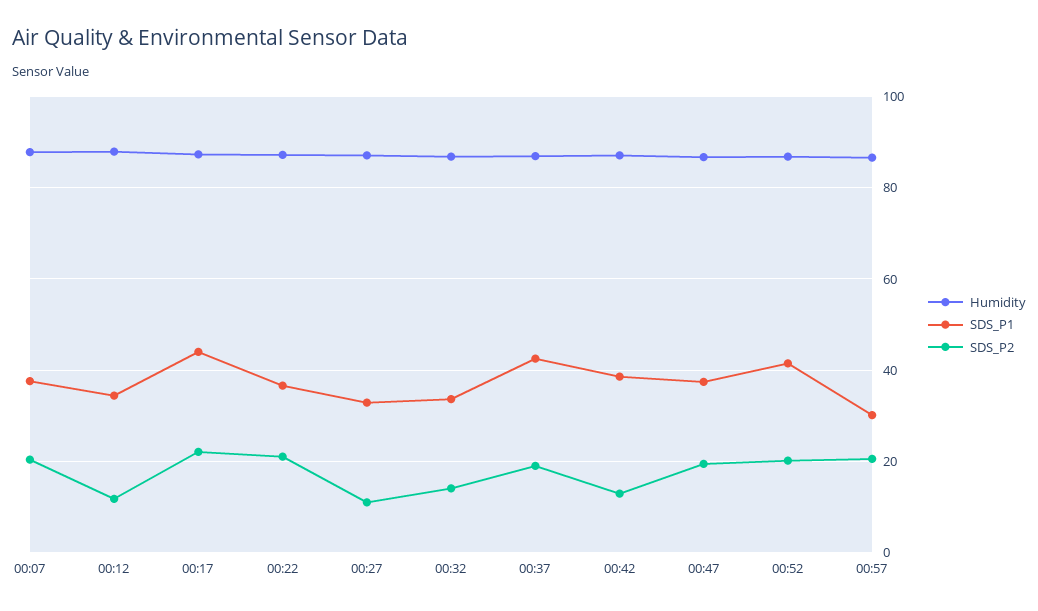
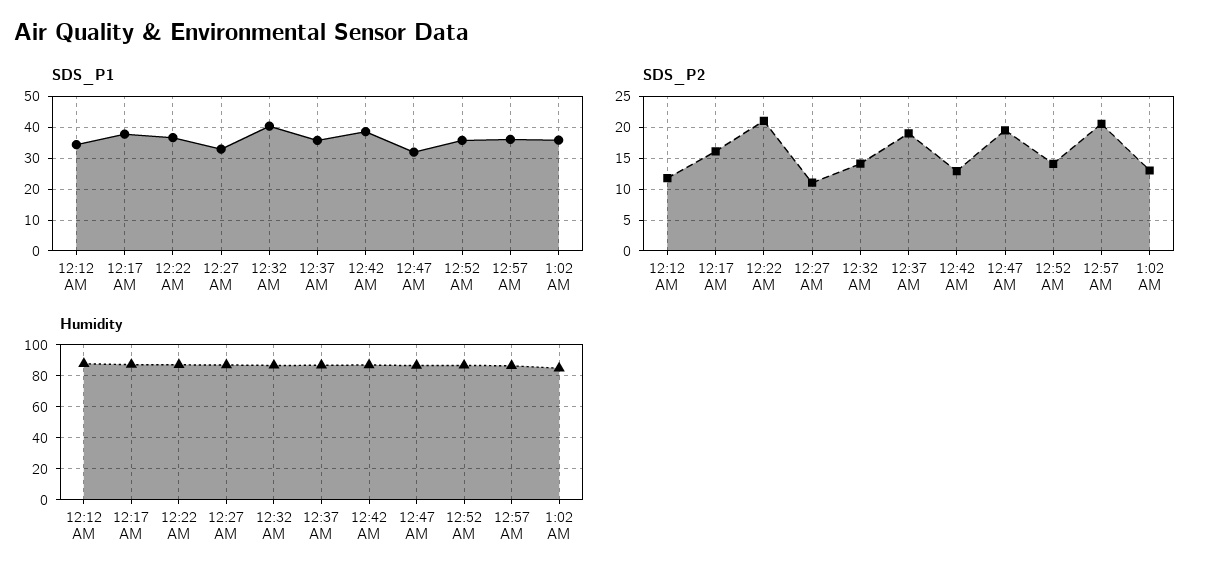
Humidity, 00:07: 88 -> none
SDS_P1, 00:07: 38 -> none
SDS_P2, 00:07: 20 -> none
SDS_P1, 00:17: 44 -> 38
SDS_P2, 00:17: 22 -> 16
SDS_P1, 00:32: 34 -> 40
SDS_P1, 00:37: 42 -> 36
SDS_P1, 00:47: 38 -> 32
SDS_P1, 00:52: 42 -> 36
SDS_P2, 00:52: 20 -> 14
SDS_P1, 00:57: 30 -> 36
SDS_P1, 1:02 AM: none -> 36
SDS_P2, 1:02 AM: none -> 13
Humidity, 1:02 AM: none -> 85

